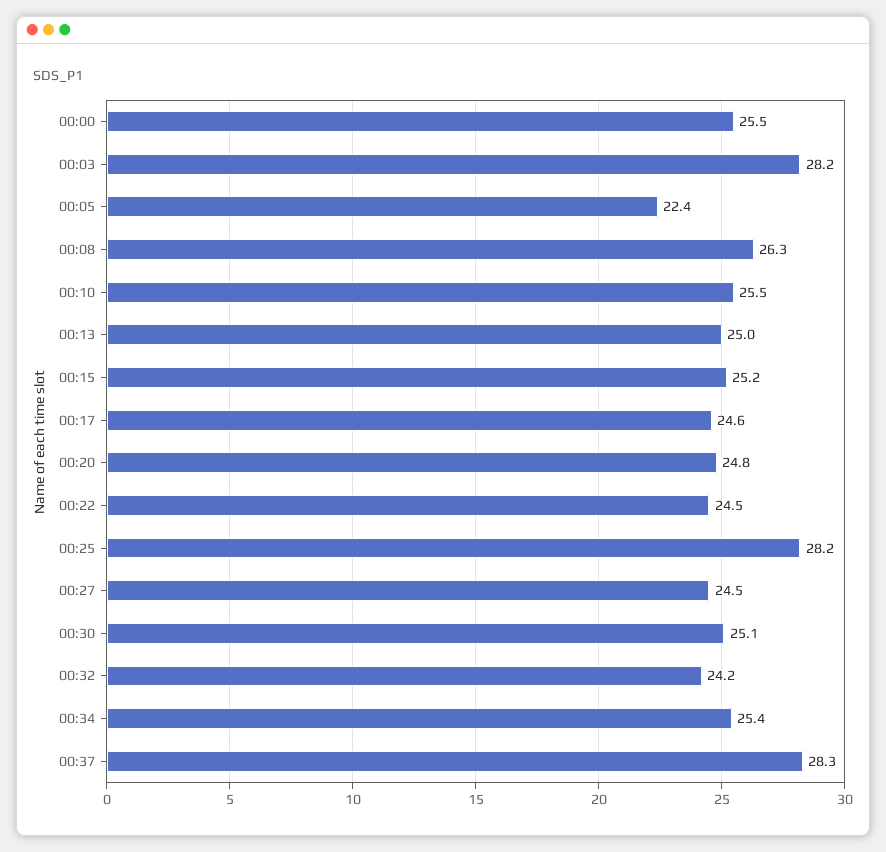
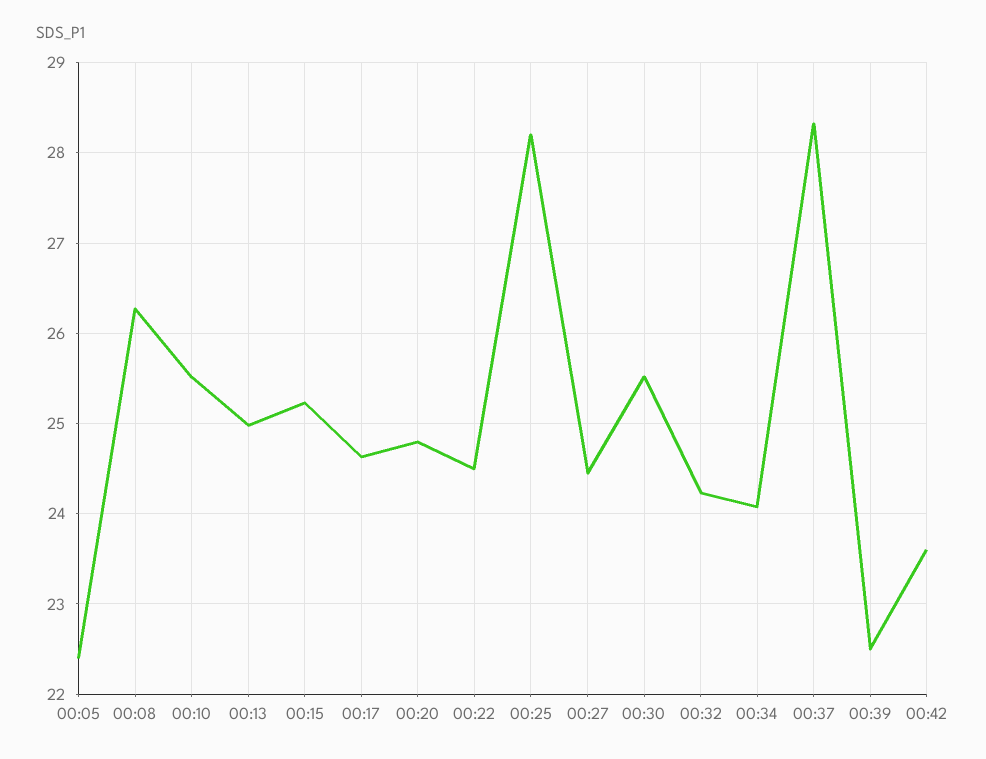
00:00: 25.5 -> none
00:03: 28.2 -> none
00:30: 25.1 -> 25.5
00:34: 25.4 -> 24.1
00:39: none -> 22.5
00:42: none -> 23.6

